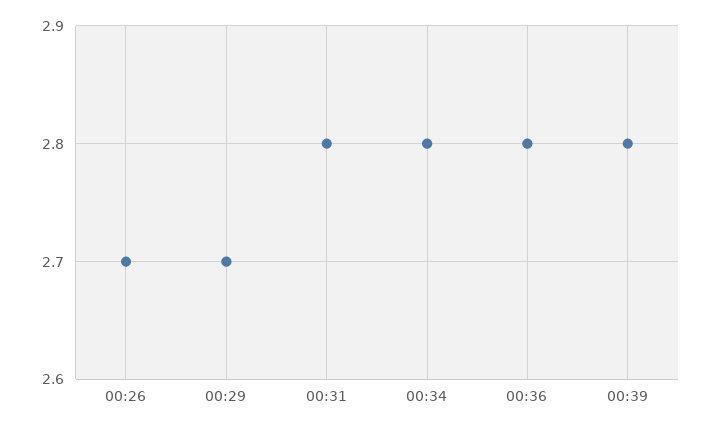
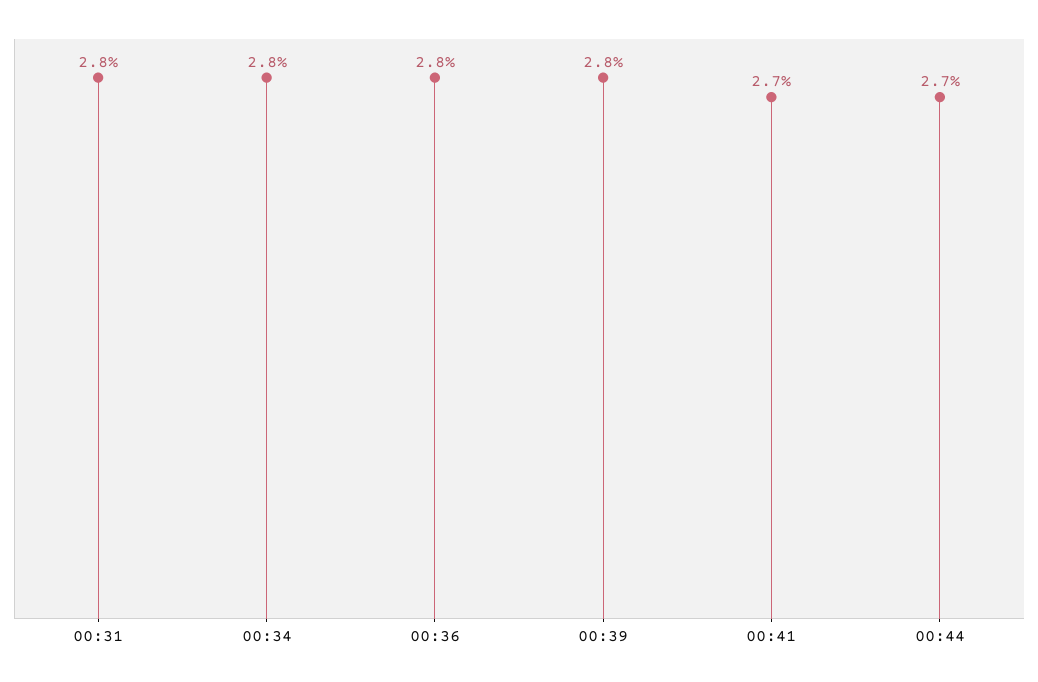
00:26: 2.7 -> none
00:29: 2.7 -> none
00:41: none -> 2.7
00:44: none -> 2.7

